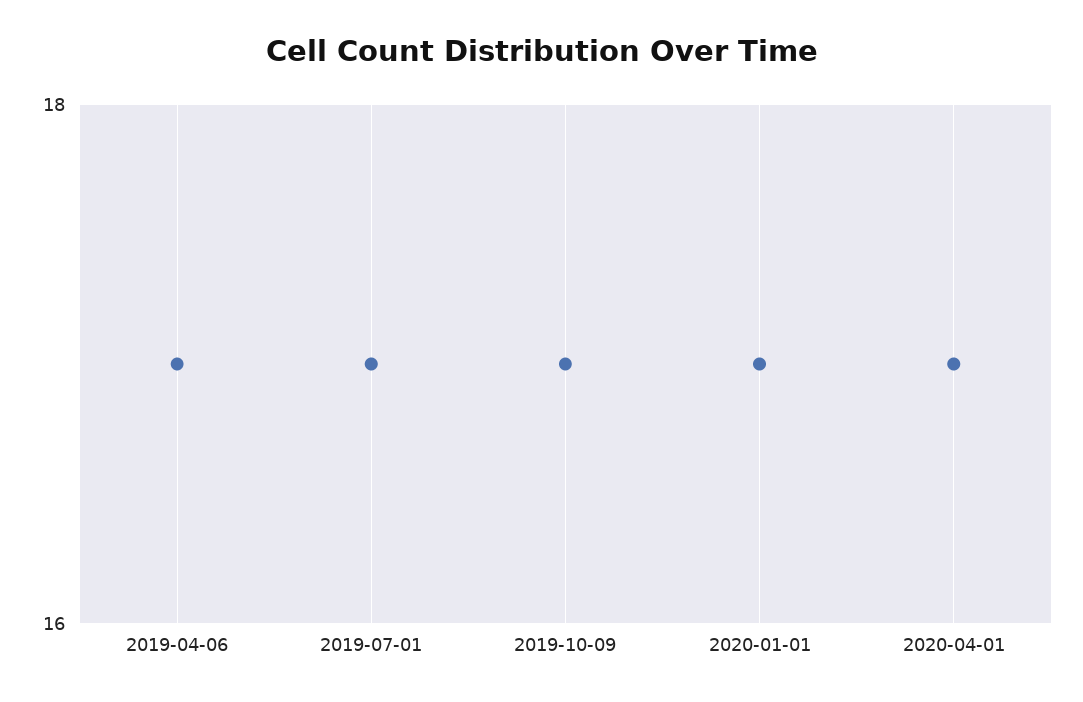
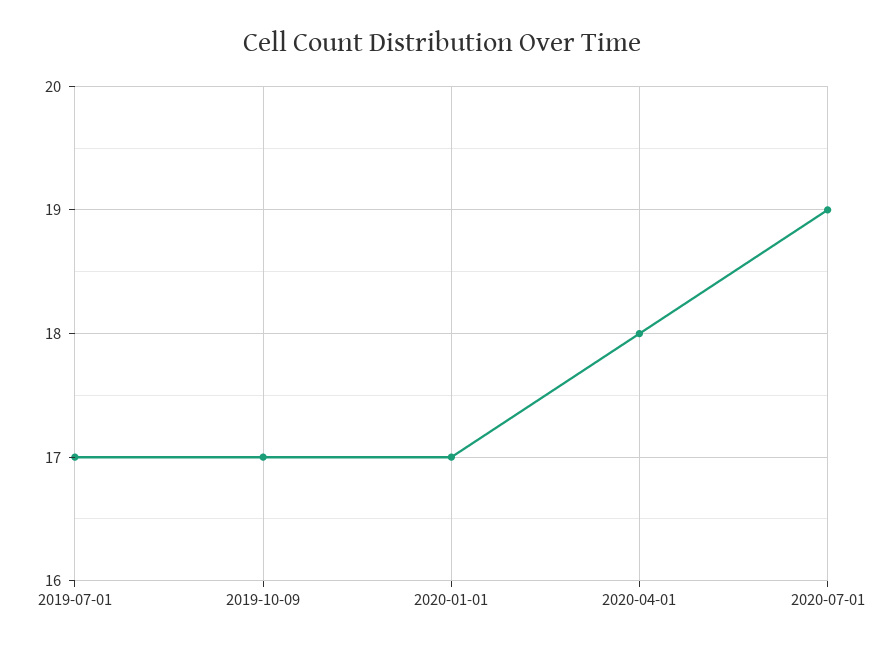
2019-04-06: 17 -> none
2020-04-01: 17 -> 18
2020-07-01: none -> 19

